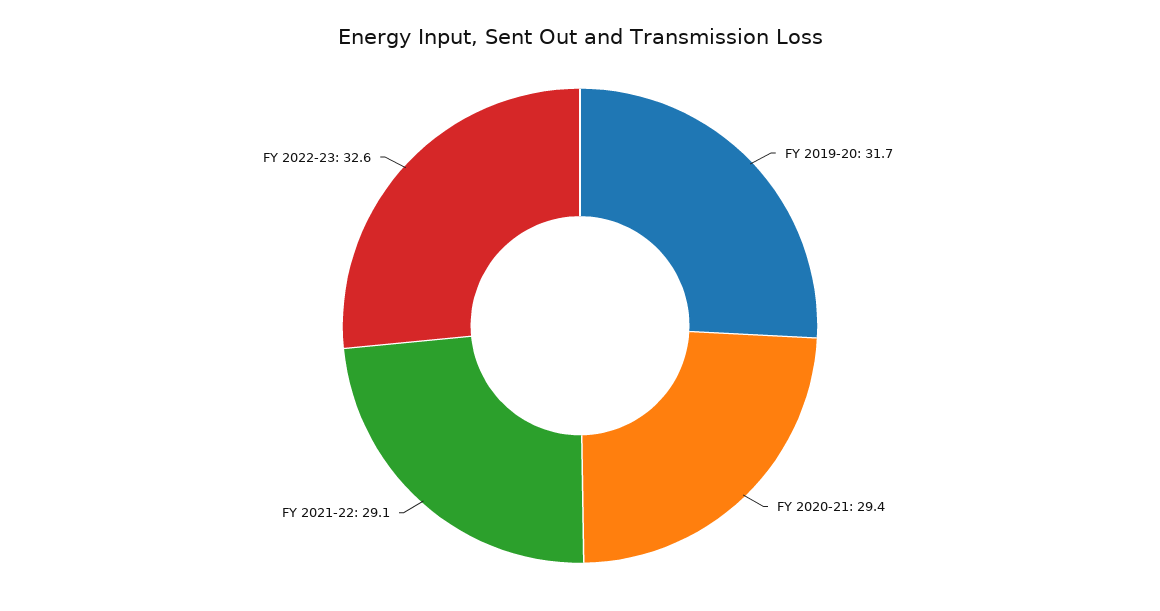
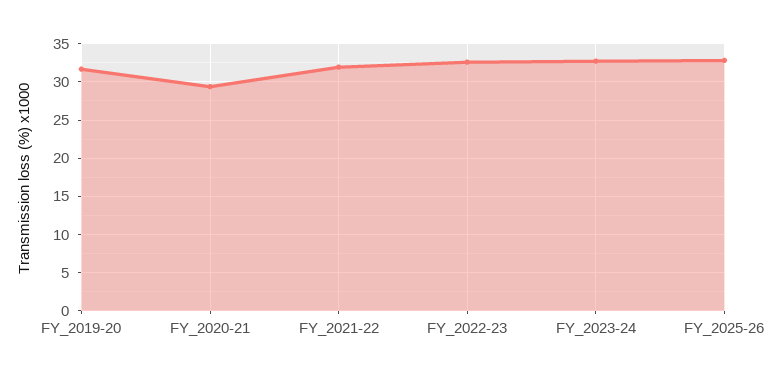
FY 2021-22: 29.1 -> 32
FY_2023-24: none -> 33
FY_2025-26: none -> 33

